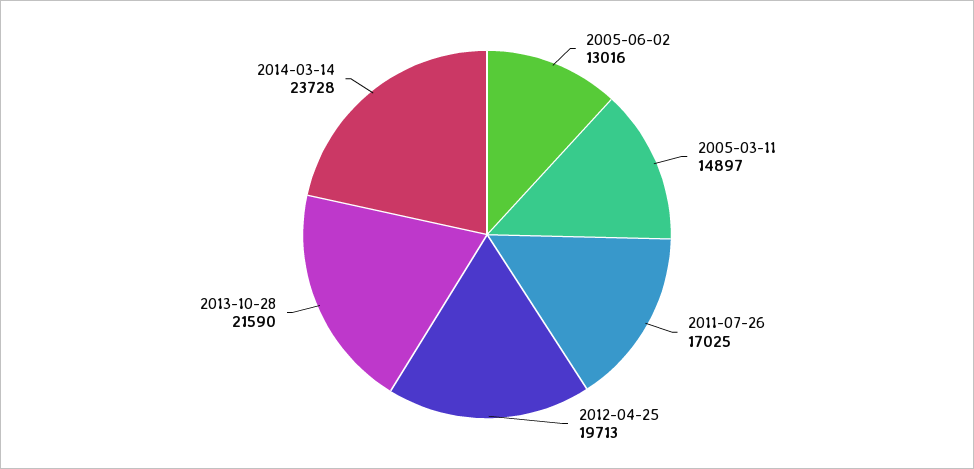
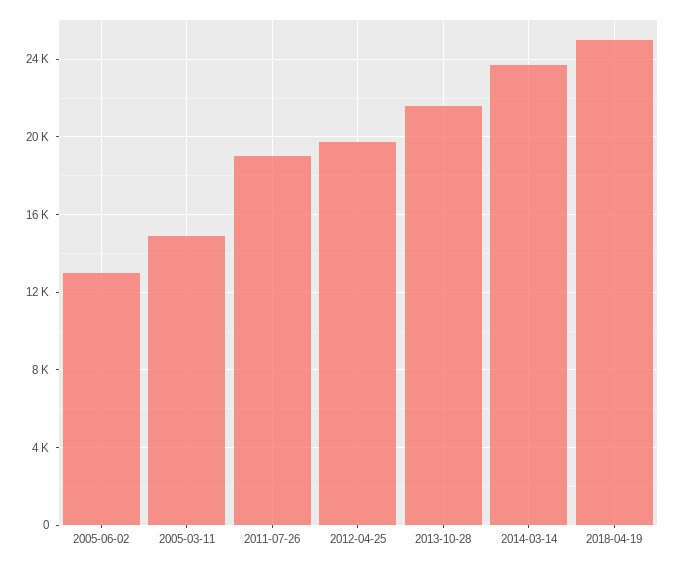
2011-07-26: 17025 -> 19000
2018-04-19: none -> 25000

